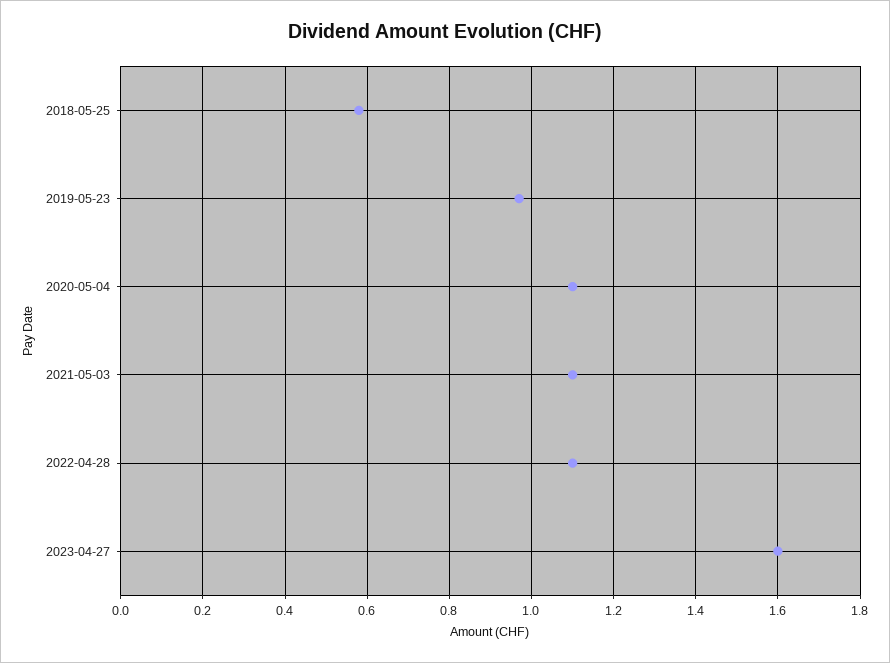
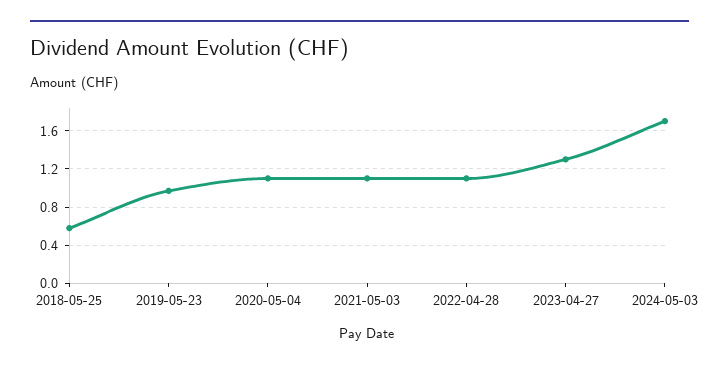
2023-04-27: 1.6 -> 1.3
2024-05-03: none -> 1.7

